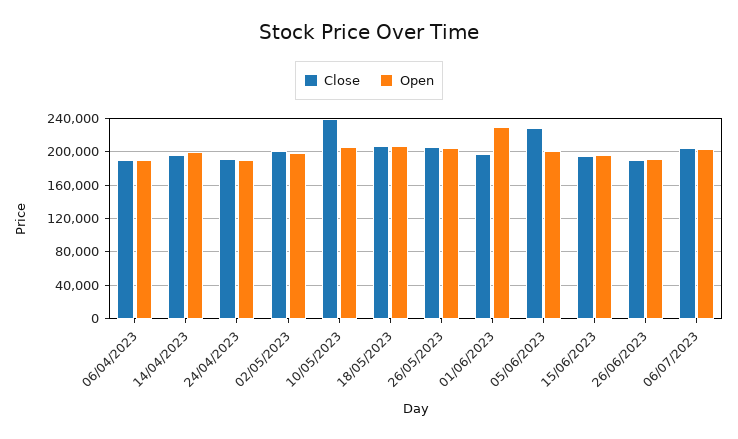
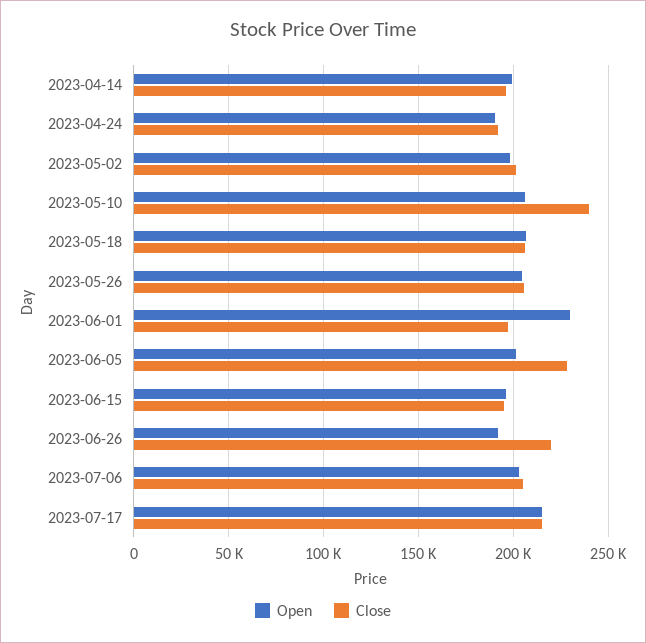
Close, 06/04/2023: 190000 -> none
Open, 06/04/2023: 190000 -> none
Close, 26/06/2023: 190000 -> 220000
Open, 2023-07-17: none -> 215000
Close, 2023-07-17: none -> 215000

